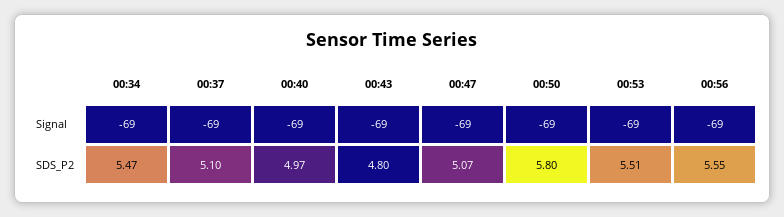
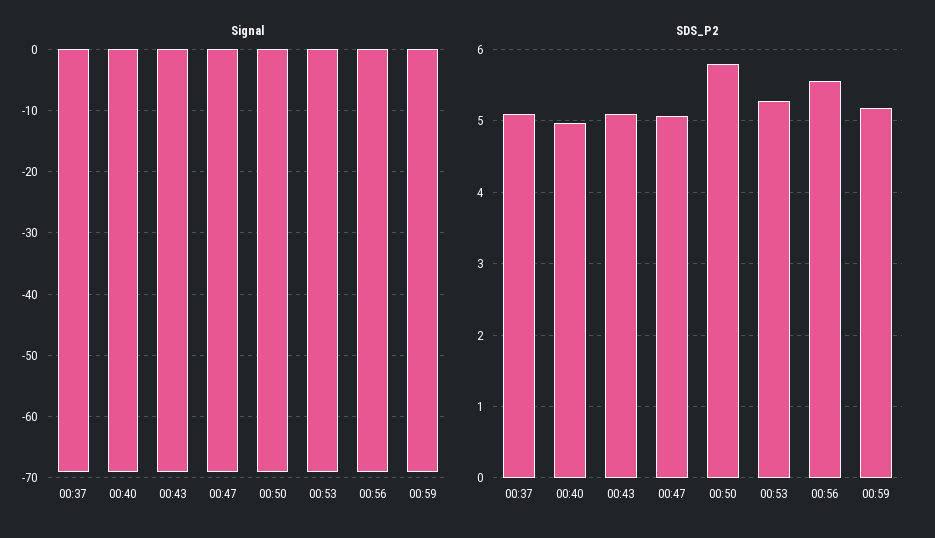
Signal, 00:34: -69 -> none
SDS_P2, 00:34: 5.47 -> none
SDS_P2, 00:43: 4.8 -> 5.1
SDS_P2, 00:53: 5.51 -> 5.3
Signal, 00:59: none -> -69
SDS_P2, 00:59: none -> 5.2

